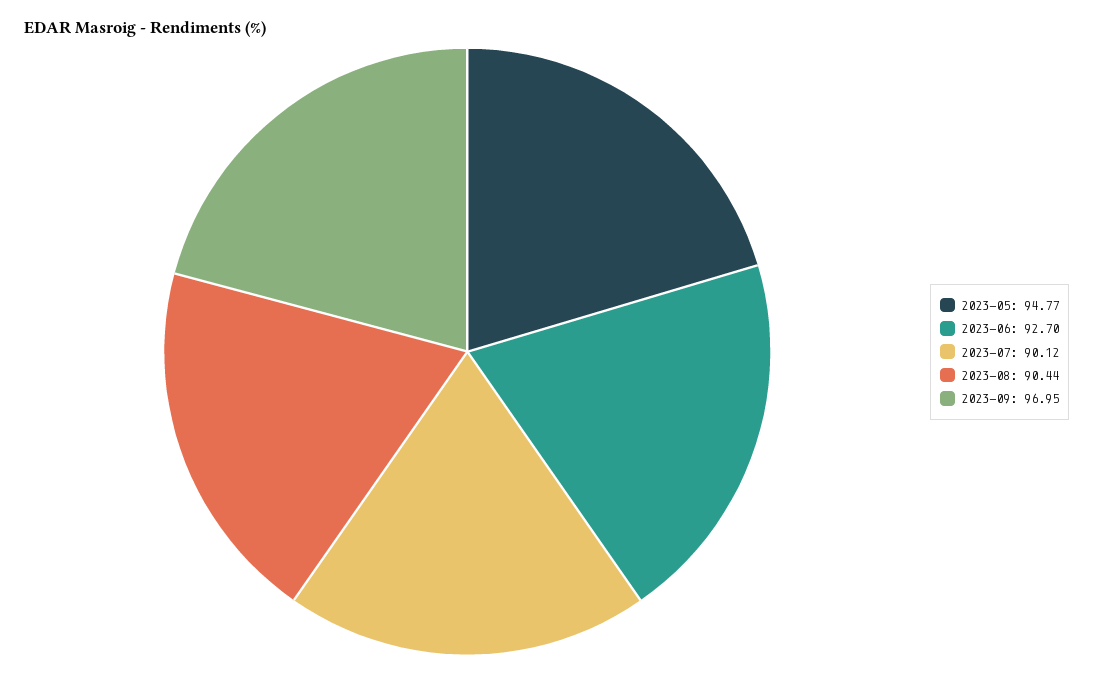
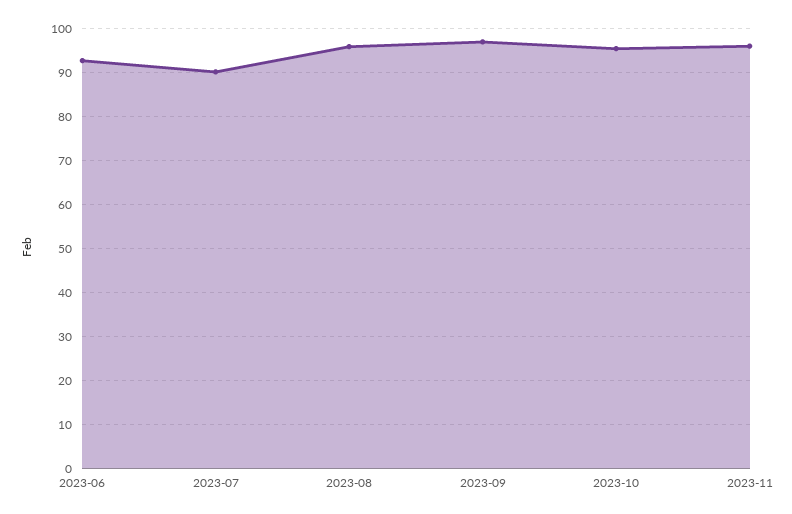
2023-05: 94.77 -> none
2023-08: 90.44 -> 96
2023-10: none -> 96
2023-11: none -> 96

